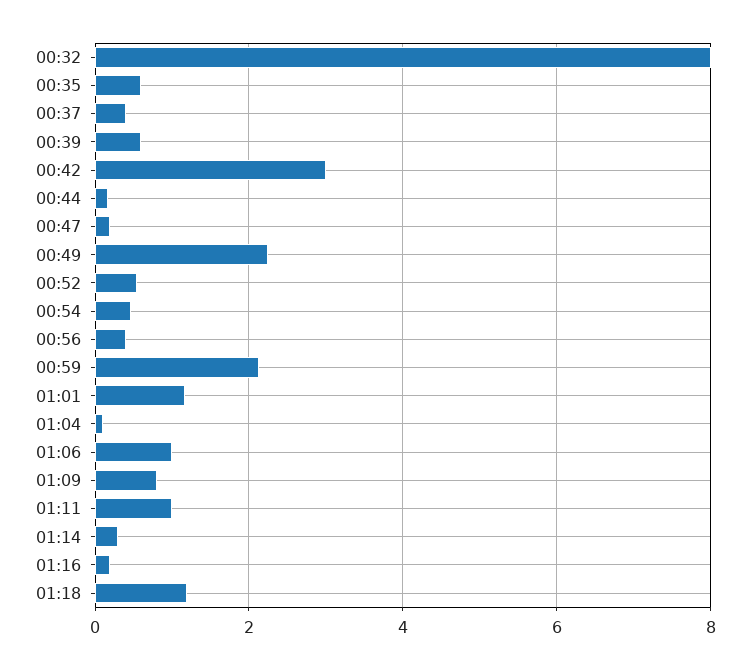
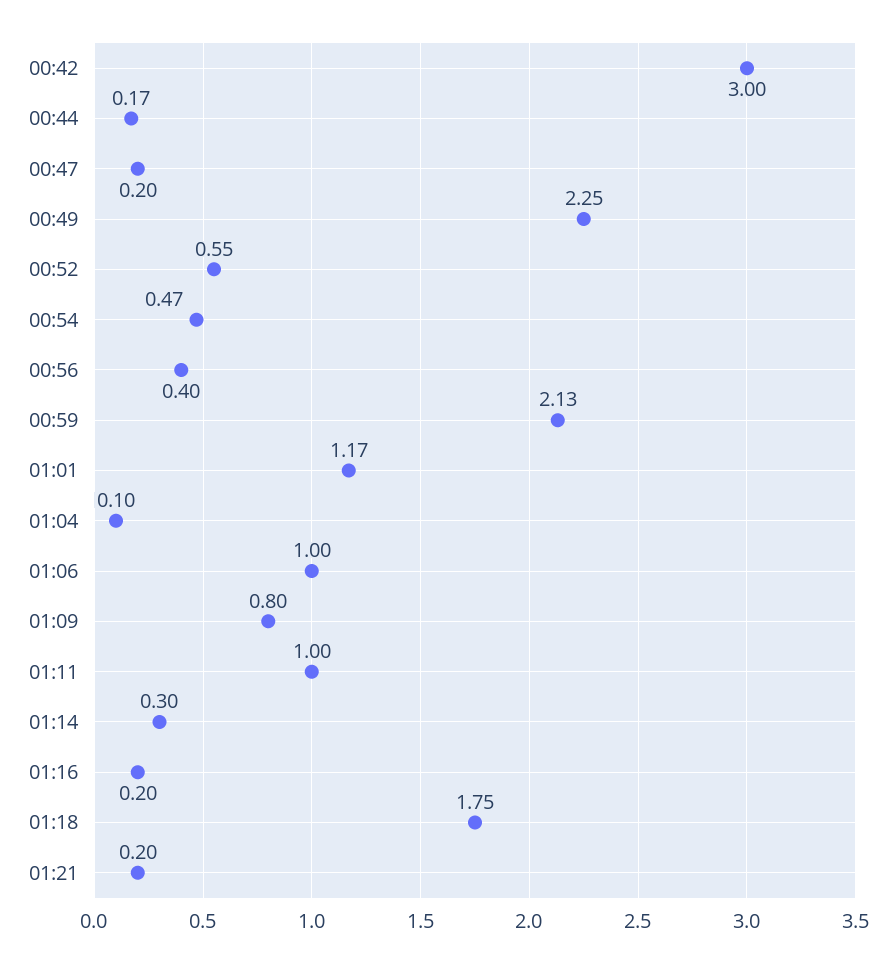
00:32: 8 -> none
00:35: 0.6 -> none
00:37: 0.4 -> none
00:39: 0.6 -> none
01:18: 1.2 -> 1.75
01:21: none -> 0.2

